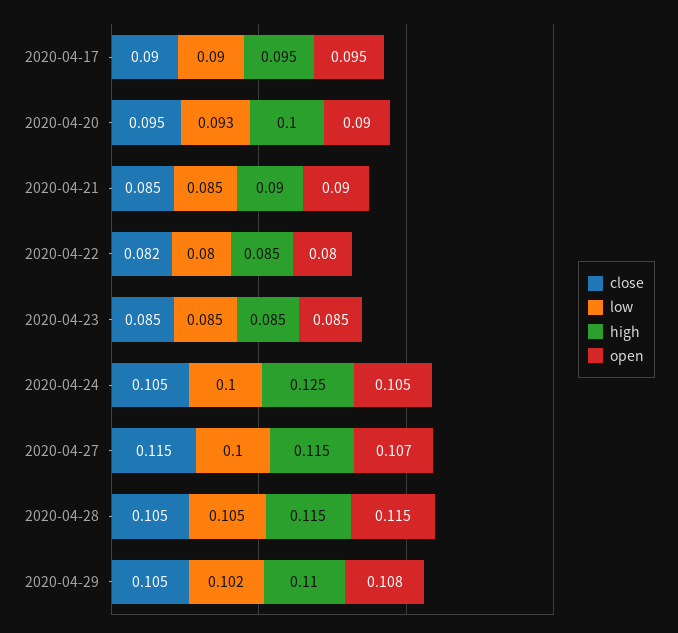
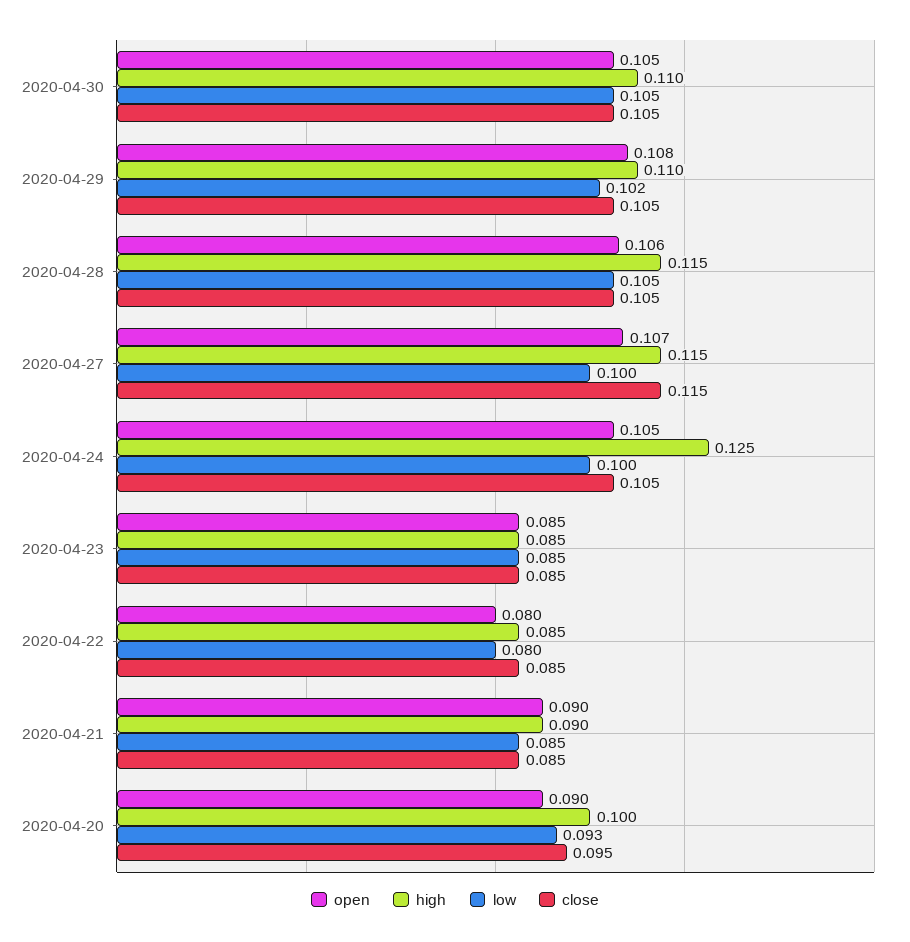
close, 2020-04-17: 0.09 -> none
low, 2020-04-17: 0.09 -> none
high, 2020-04-17: 0.095 -> none
open, 2020-04-17: 0.095 -> none
close, 2020-04-22: 0.082 -> 0.085
open, 2020-04-28: 0.115 -> 0.106
open, 2020-04-30: none -> 0.105
high, 2020-04-30: none -> 0.11
low, 2020-04-30: none -> 0.105
close, 2020-04-30: none -> 0.105

